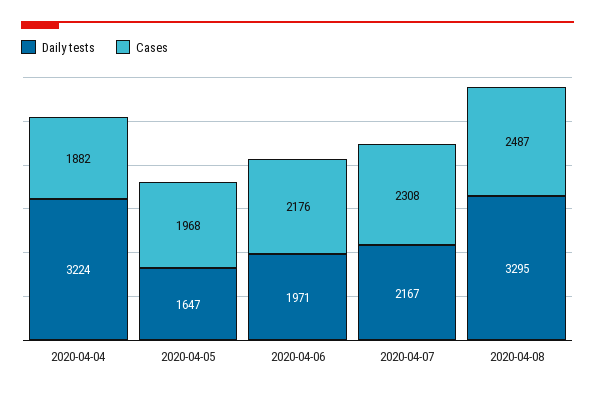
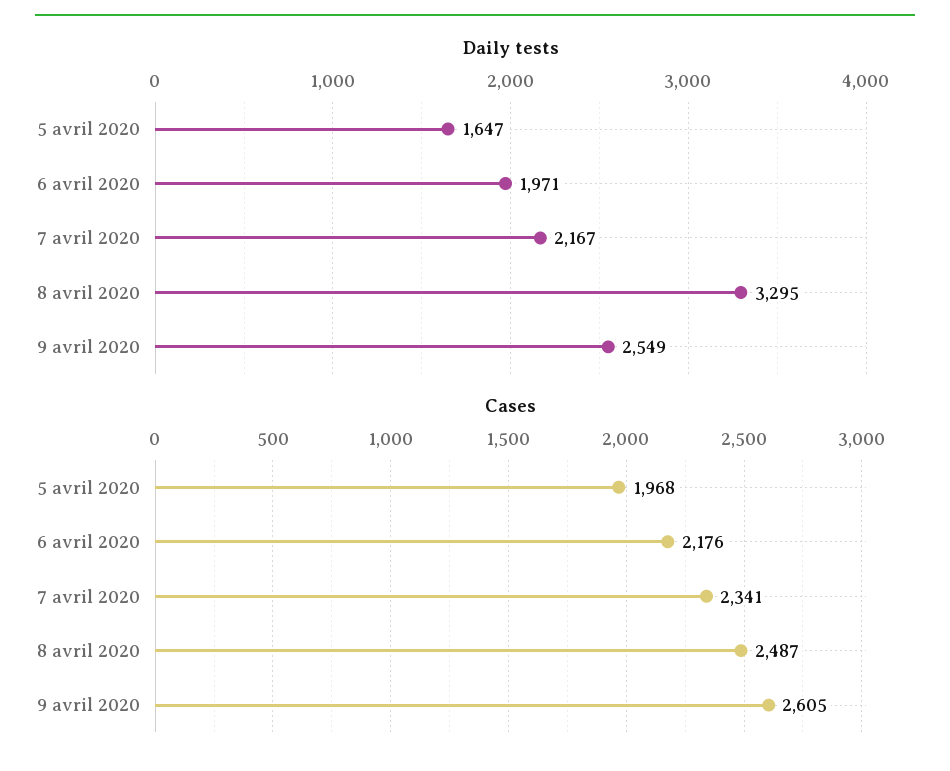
Daily tests, 2020-04-04: 3224 -> none
Cases, 2020-04-04: 1882 -> none
Cases, 2020-04-07: 2308 -> 2341
Daily tests, 9 avril 2020: none -> 2549
Cases, 9 avril 2020: none -> 2605

